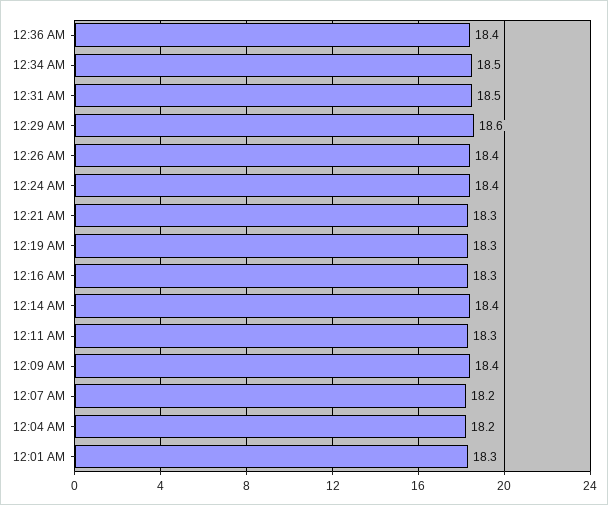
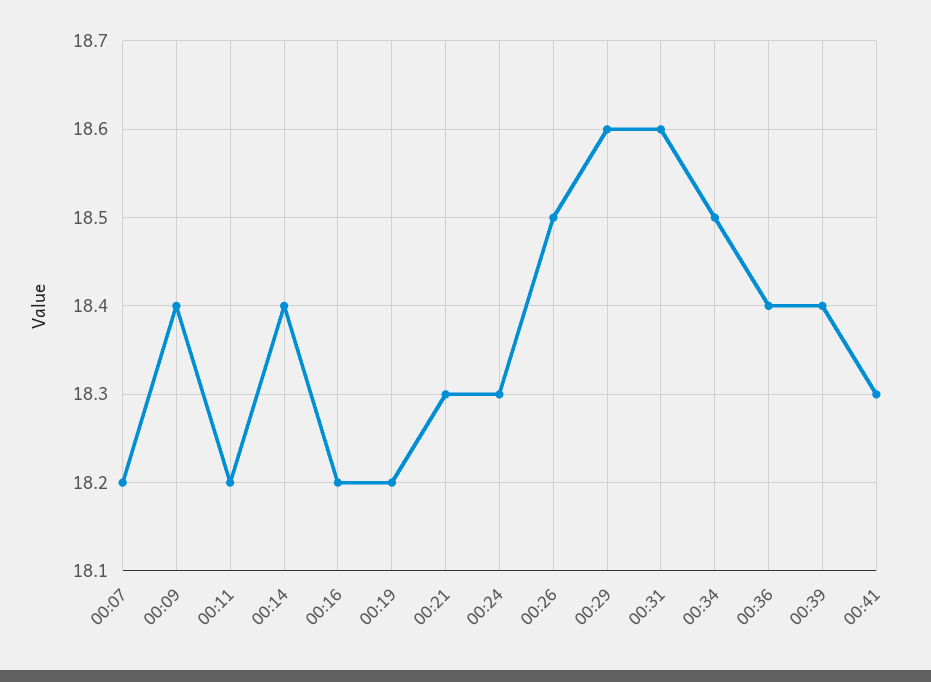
12:31 AM: 18.5 -> 18.6
12:26 AM: 18.4 -> 18.5
12:24 AM: 18.4 -> 18.3
12:19 AM: 18.3 -> 18.2
12:16 AM: 18.3 -> 18.2
12:11 AM: 18.3 -> 18.2
12:04 AM: 18.2 -> none
12:01 AM: 18.3 -> none
00:39: none -> 18.4
00:41: none -> 18.3

